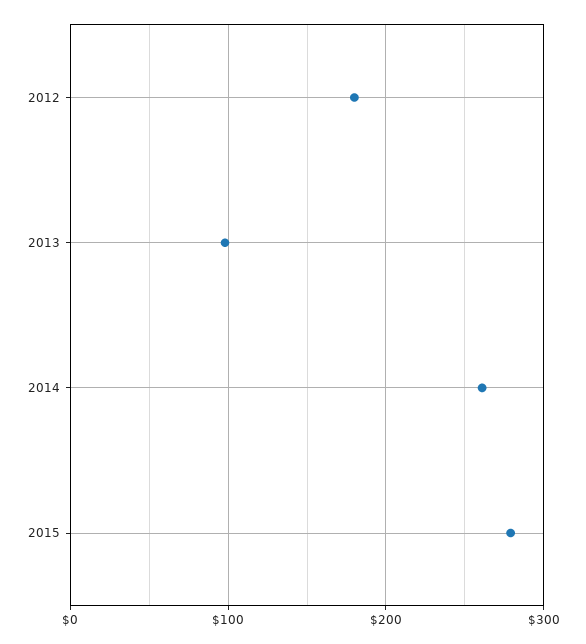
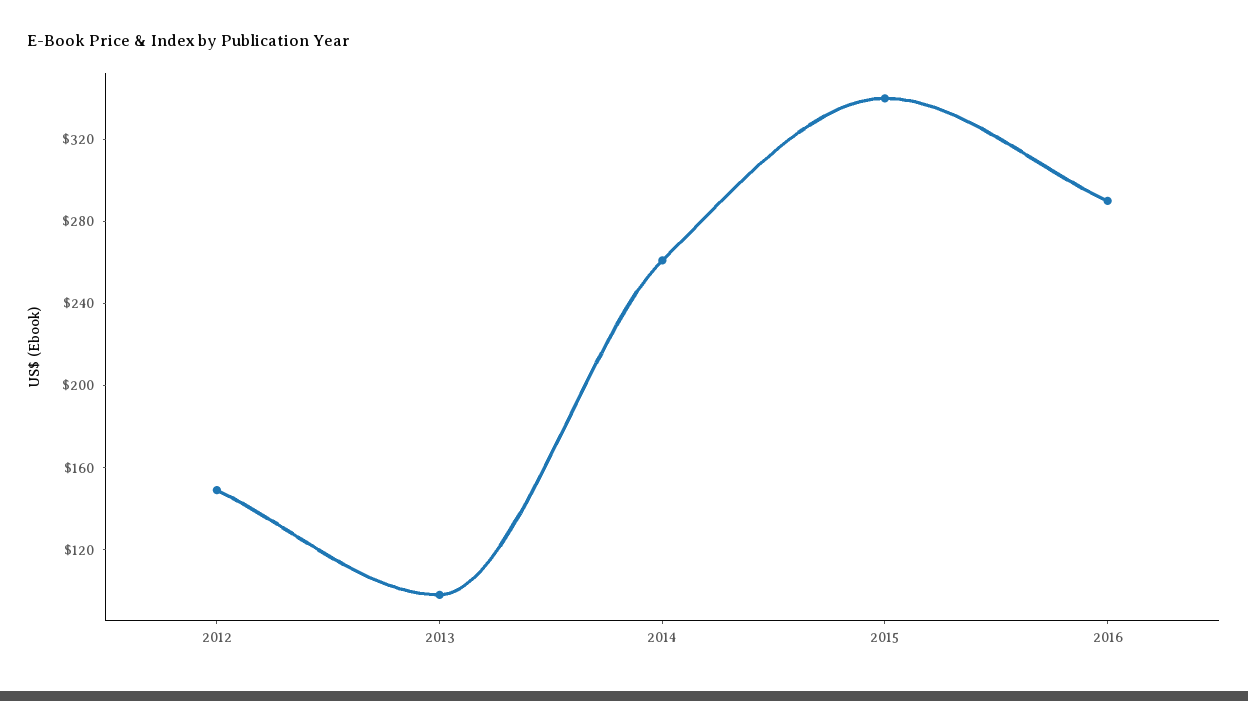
2012: 180 -> 150
2015: 280 -> 340
2016: none -> 290

